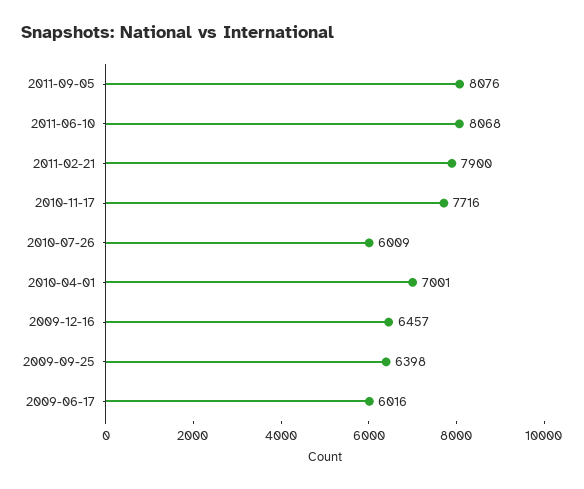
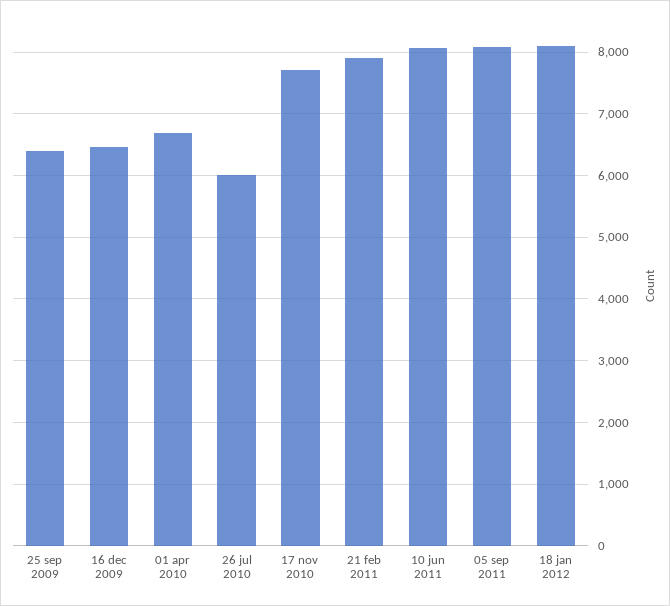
2010-04-01: 7001 -> 6700
2009-06-17: 6016 -> none
18 jan 2012: none -> 8100

